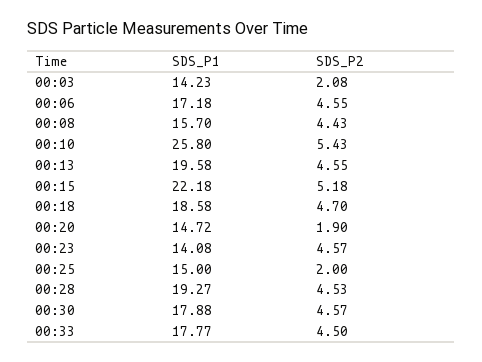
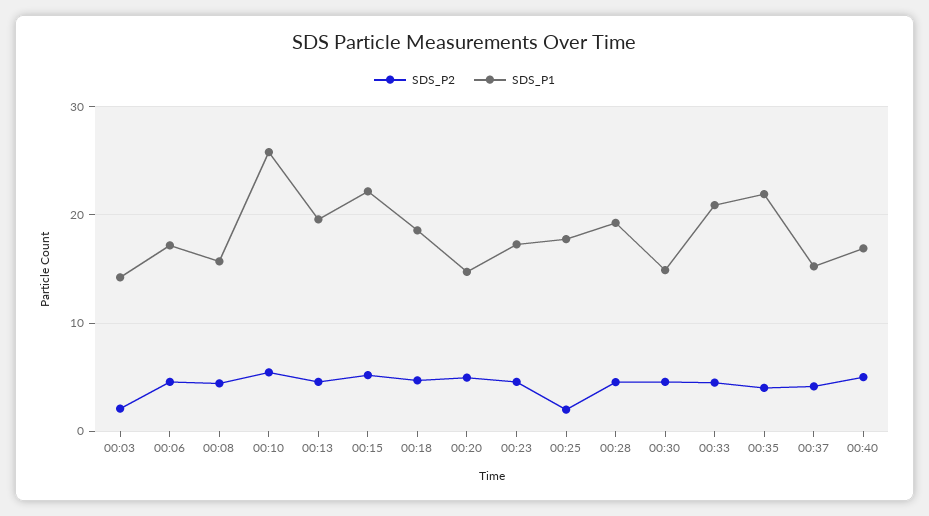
SDS_P2, 00:20: 1.9 -> 5
SDS_P1, 00:23: 14.08 -> 17
SDS_P1, 00:25: 15 -> 18
SDS_P1, 00:30: 17.88 -> 15
SDS_P1, 00:33: 17.77 -> 21
SDS_P2, 00:35: none -> 4
SDS_P1, 00:35: none -> 22
SDS_P2, 00:37: none -> 4
SDS_P1, 00:37: none -> 15
SDS_P2, 00:40: none -> 5
SDS_P1, 00:40: none -> 17

